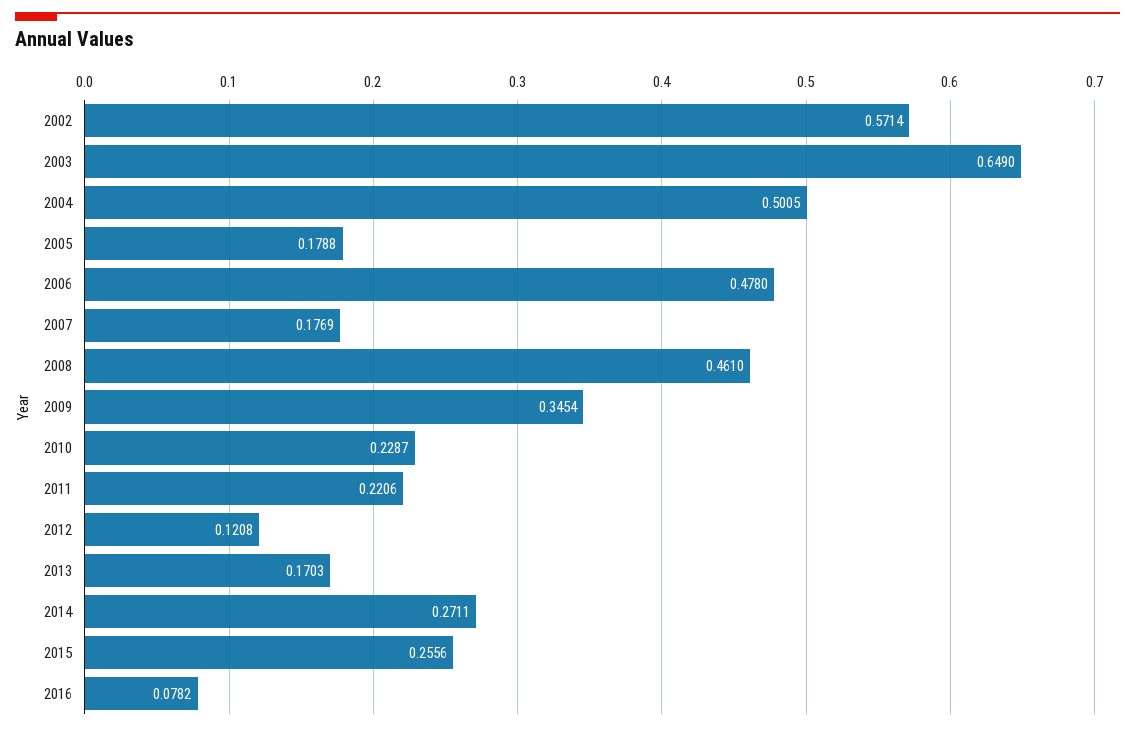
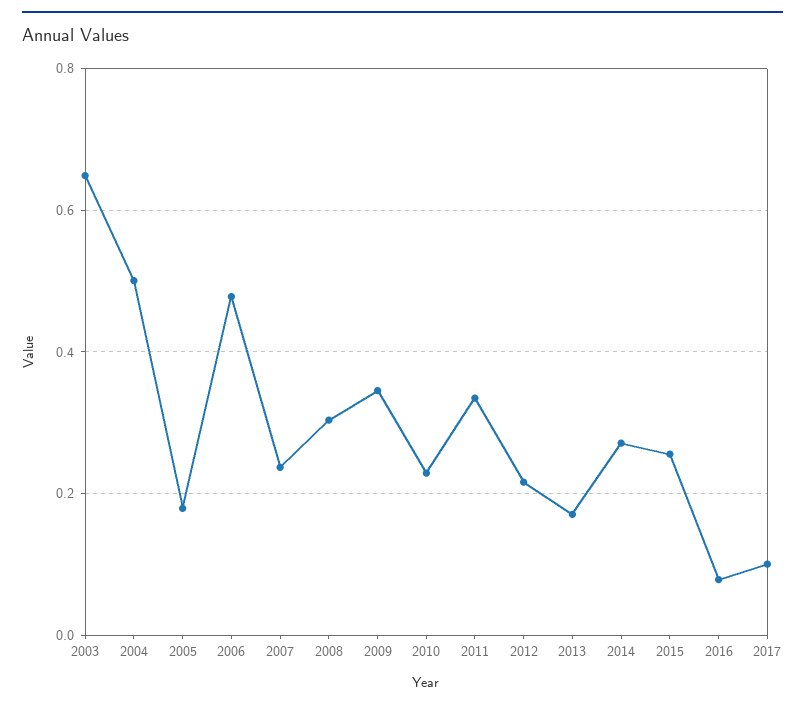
2002: 0.5714 -> none
2007: 0.1769 -> 0.24
2008: 0.461 -> 0.3
2011: 0.2206 -> 0.34
2012: 0.1208 -> 0.22
2017: none -> 0.1

